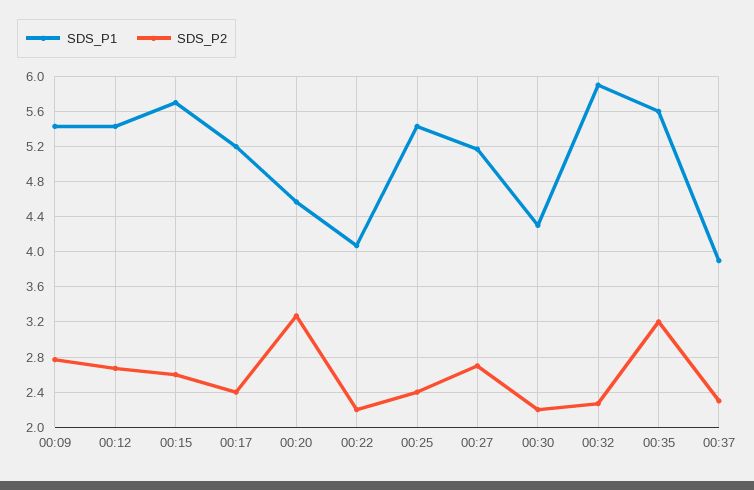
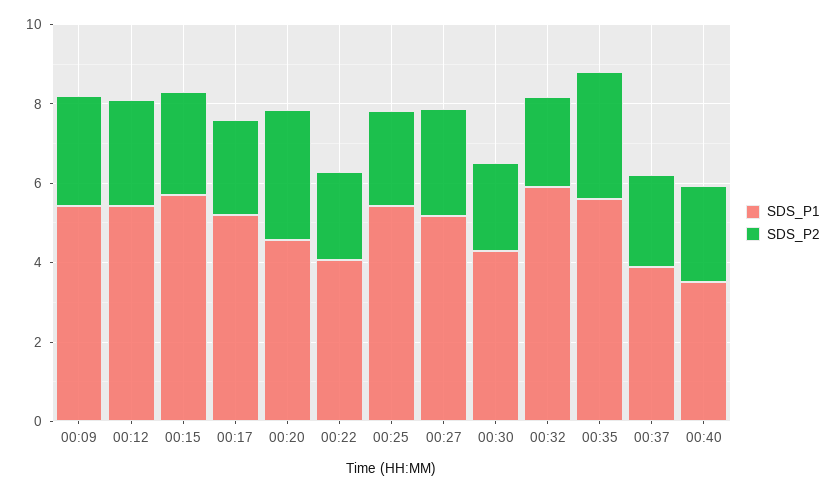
SDS_P1, 00:40: none -> 3.5
SDS_P2, 00:40: none -> 2.5

